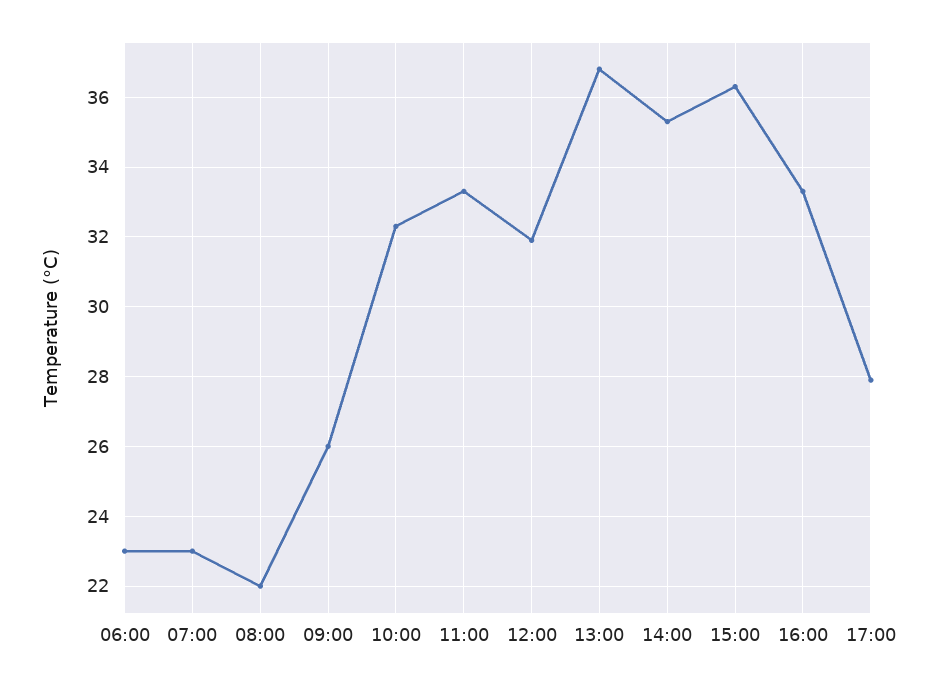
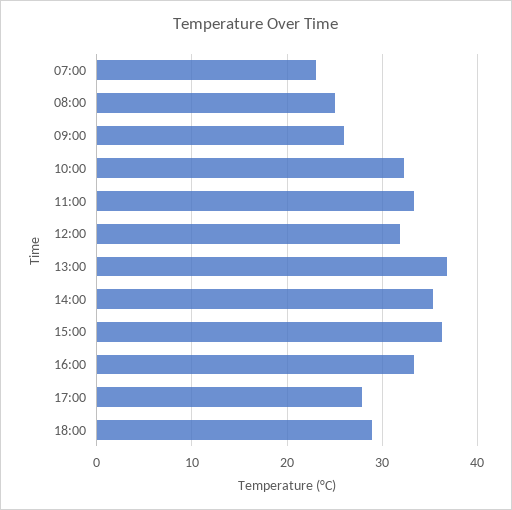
06:00: 23 -> none
08:00: 22 -> 25
18:00: none -> 29

